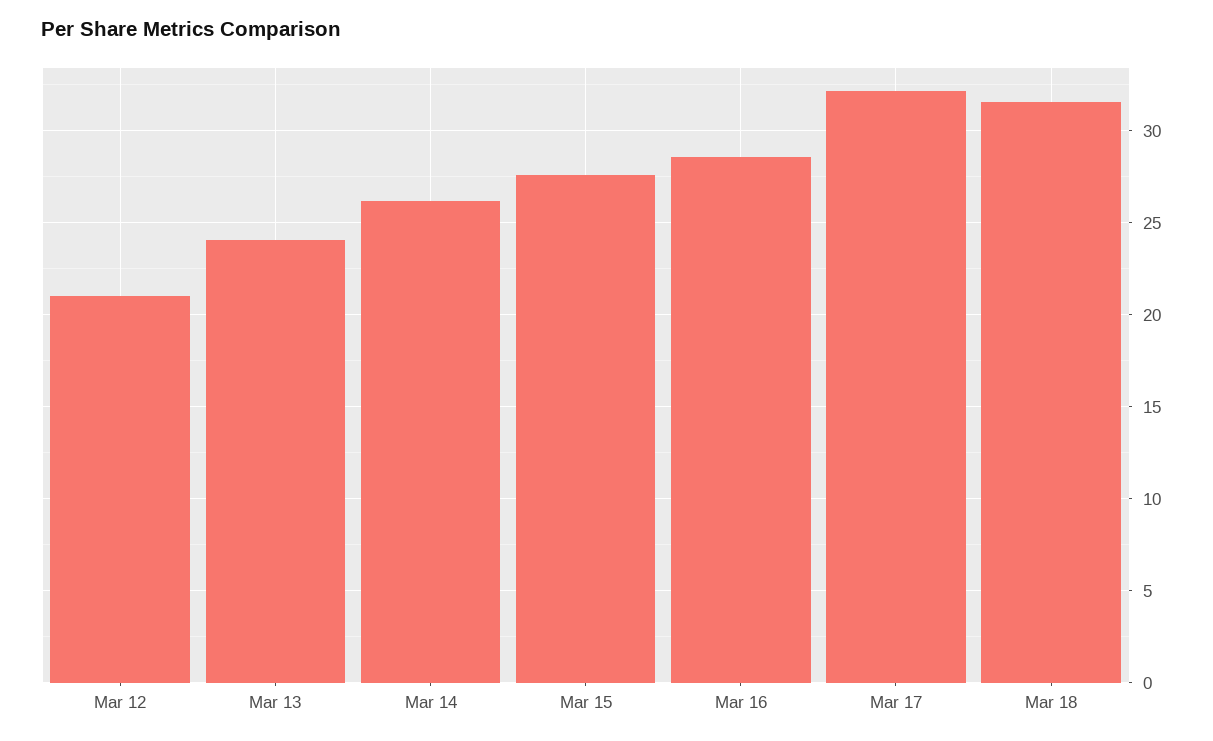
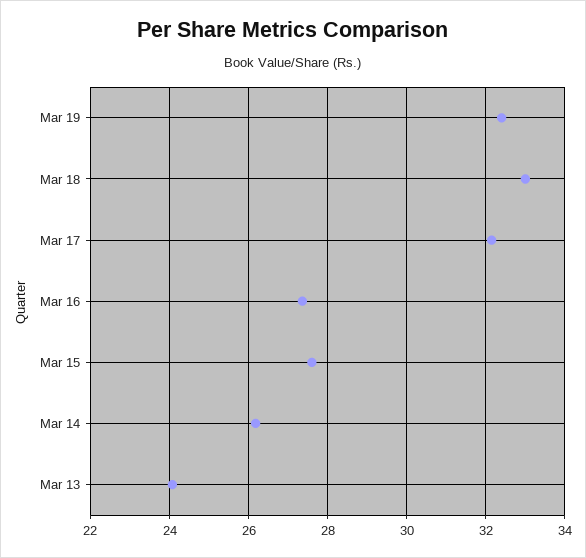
Mar 12: 21 -> none
Mar 16: 28.5 -> 27.4
Mar 18: 31.5 -> 33
Mar 19: none -> 32.4

